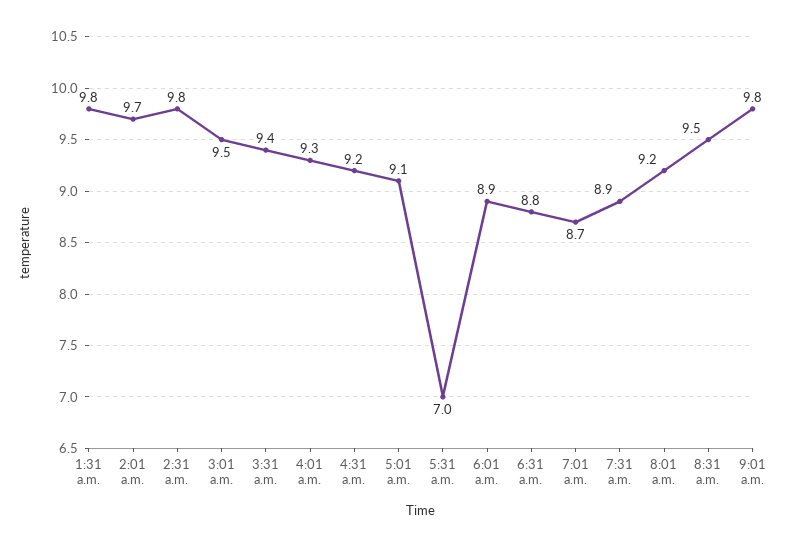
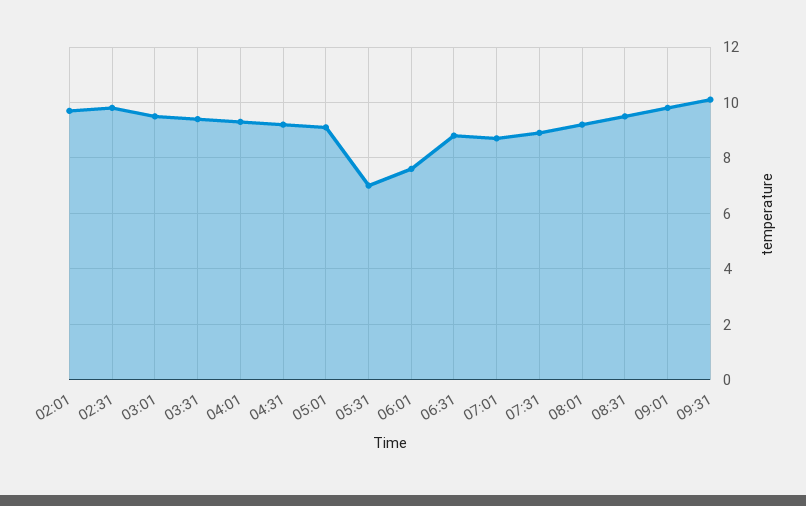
1:31 a.m.: 9.8 -> none
6:01 a.m.: 8.9 -> 7.5
09:31: none -> 10

